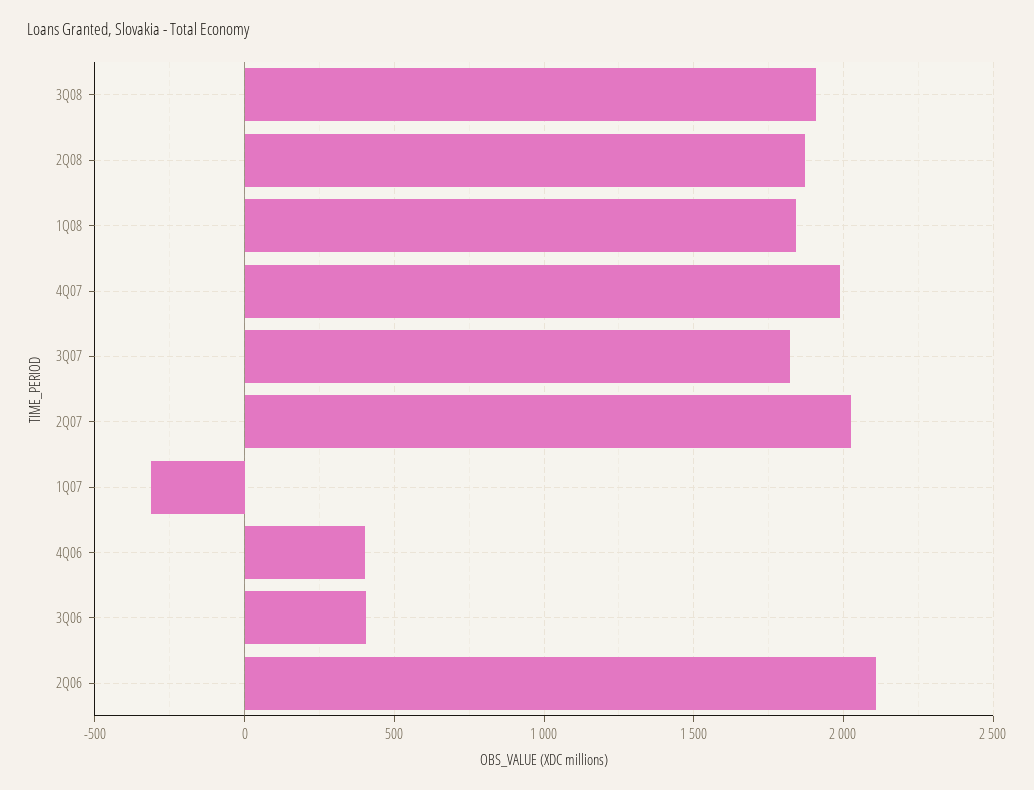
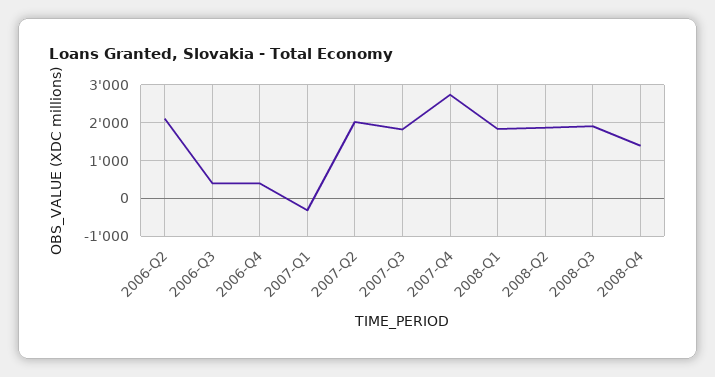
4Q07: 2000 -> 2800
2008-Q4: none -> 1400

